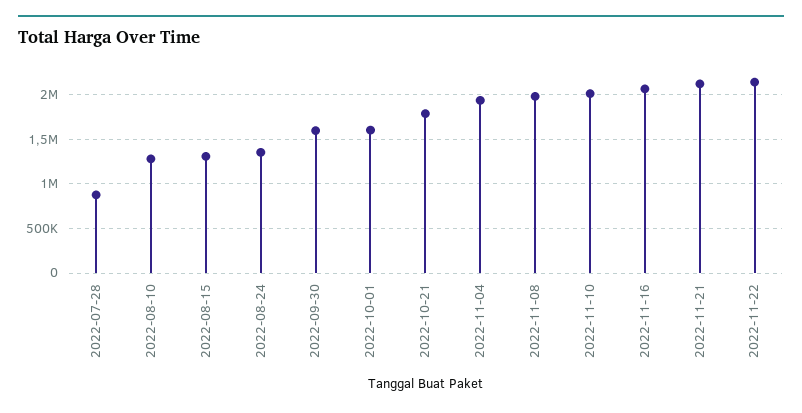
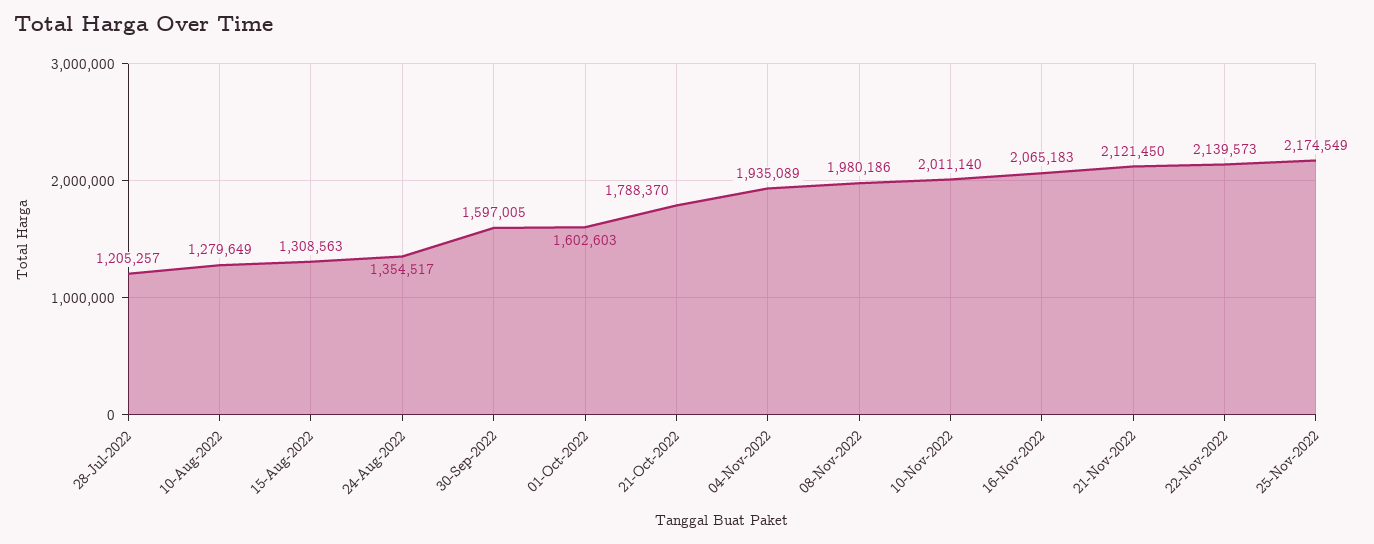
2022-07-28: 900000 -> 1205257
25-Nov-2022: none -> 2174549

